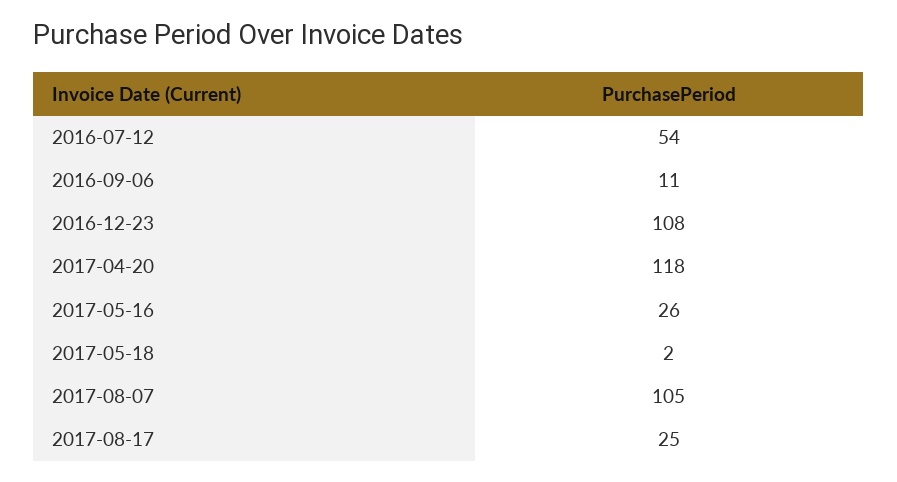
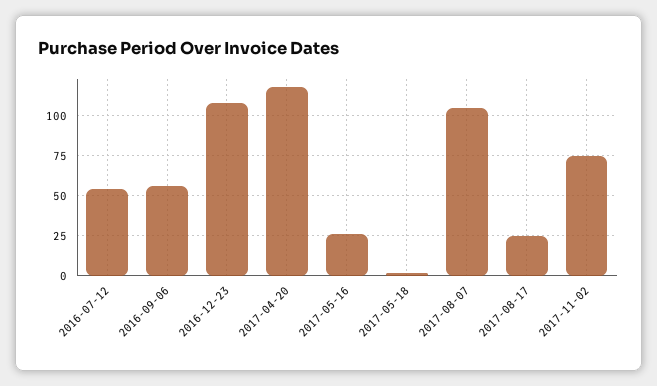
2016-09-06: 11 -> 55
2017-11-02: none -> 75

